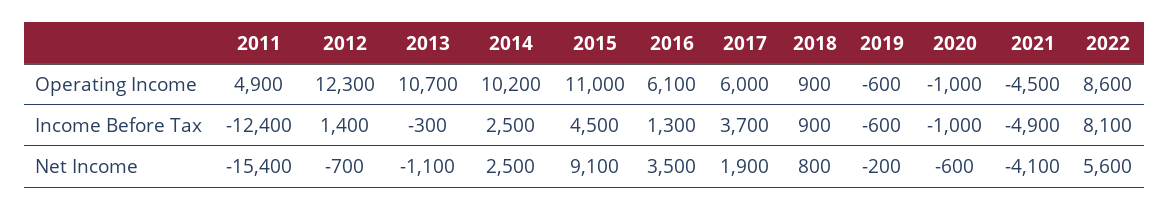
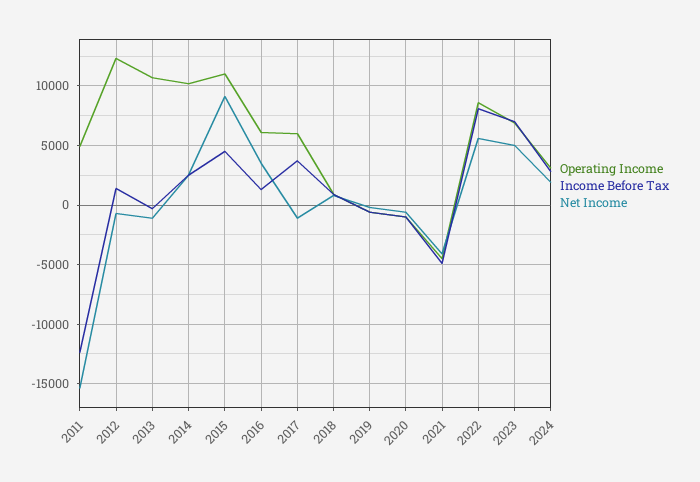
Net Income, 2017: 1900 -> -1000
Operating Income, 2023: none -> 7000
Income Before Tax, 2023: none -> 7000
Net Income, 2023: none -> 5000
Operating Income, 2024: none -> 3000
Income Before Tax, 2024: none -> 3000
Net Income, 2024: none -> 2000

